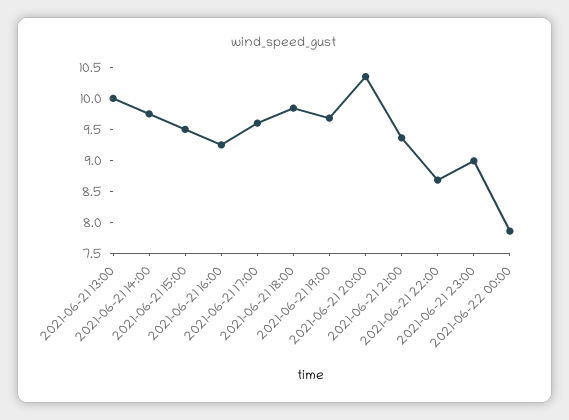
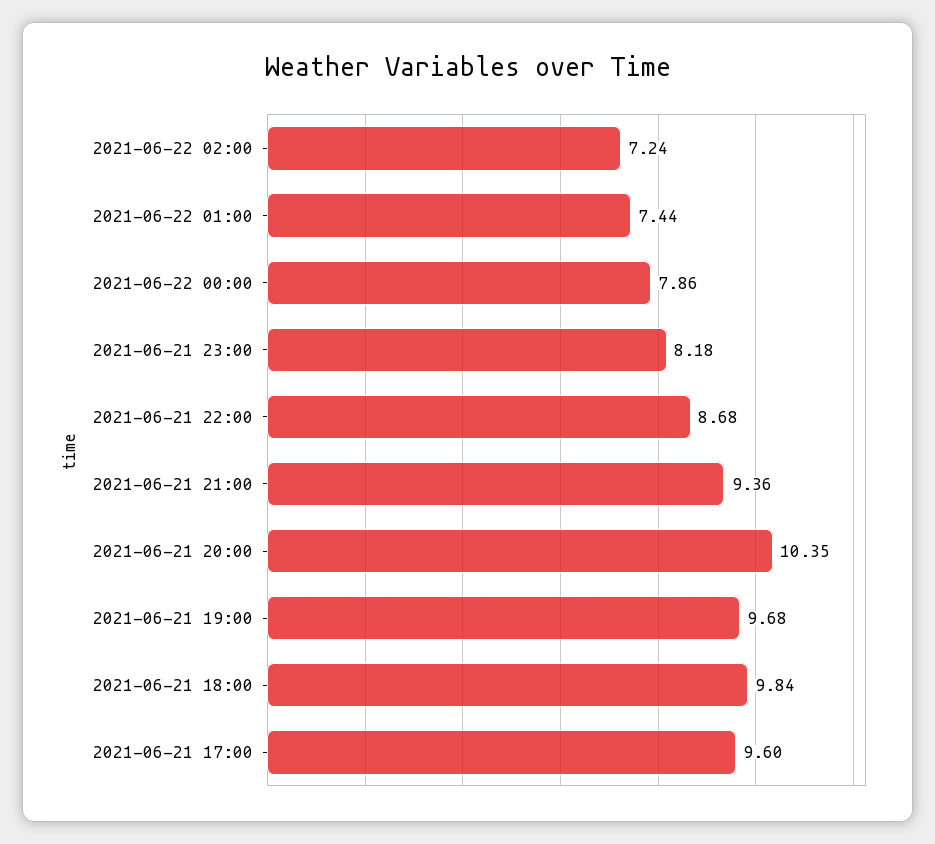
2021-06-21 13:00: 10 -> none
2021-06-21 14:00: 9.75 -> none
2021-06-21 15:00: 9.5 -> none
2021-06-21 16:00: 9.25 -> none
2021-06-21 23:00: 9 -> 8.18
2021-06-22 02:00: none -> 7.24
2021-06-22 01:00: none -> 7.44

